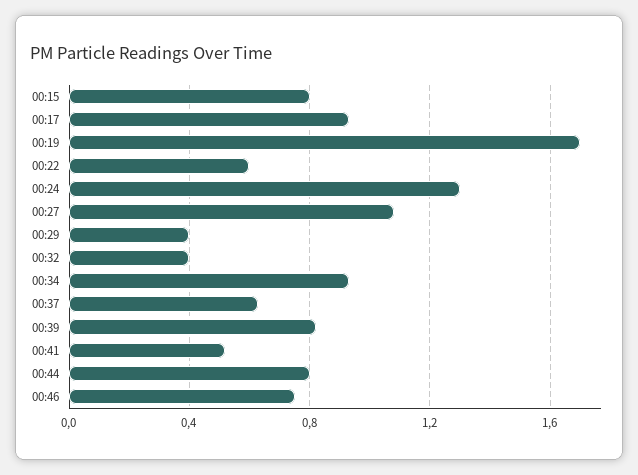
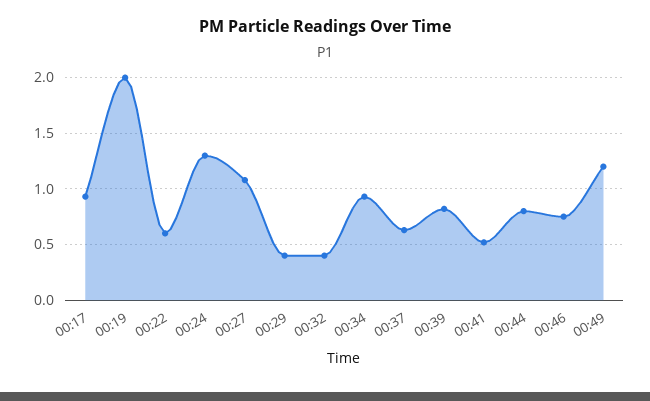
00:15: 0.8 -> none
00:19: 1.7 -> 2
00:49: none -> 1.2

